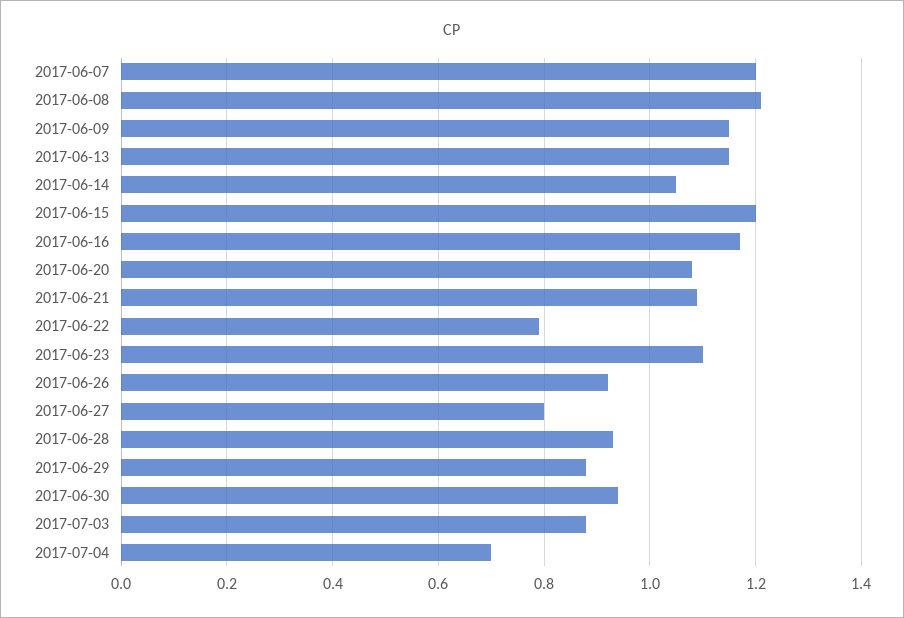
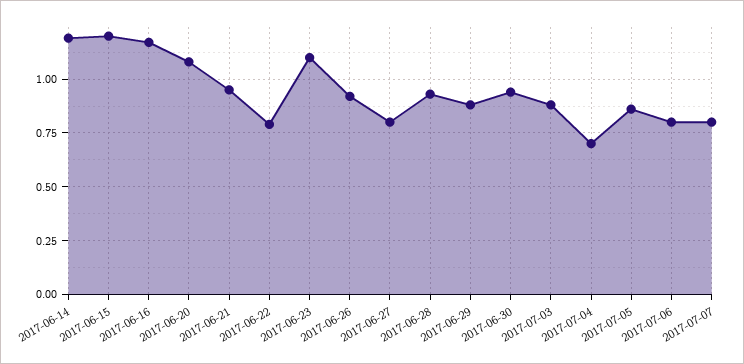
2017-06-07: 1.2 -> none
2017-06-08: 1.2 -> none
2017-06-09: 1.15 -> none
2017-06-13: 1.15 -> none
2017-06-14: 1.05 -> 1.2
2017-06-21: 1.1 -> 0.95
2017-07-05: none -> 0.85
2017-07-06: none -> 0.8
2017-07-07: none -> 0.8

